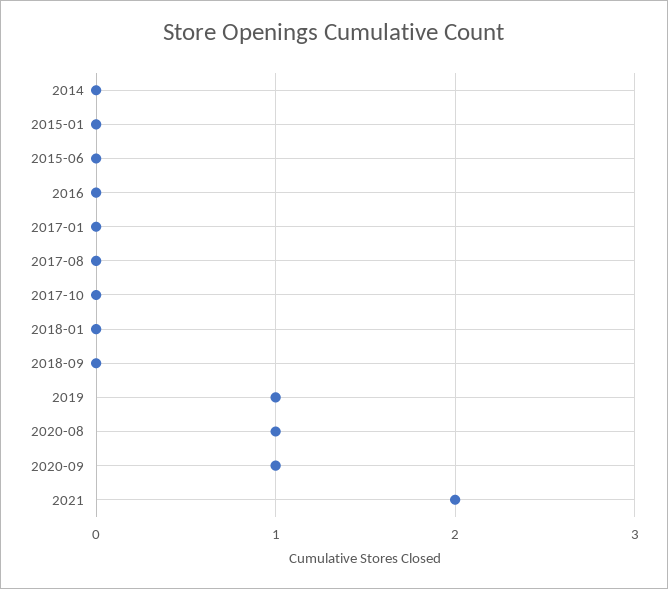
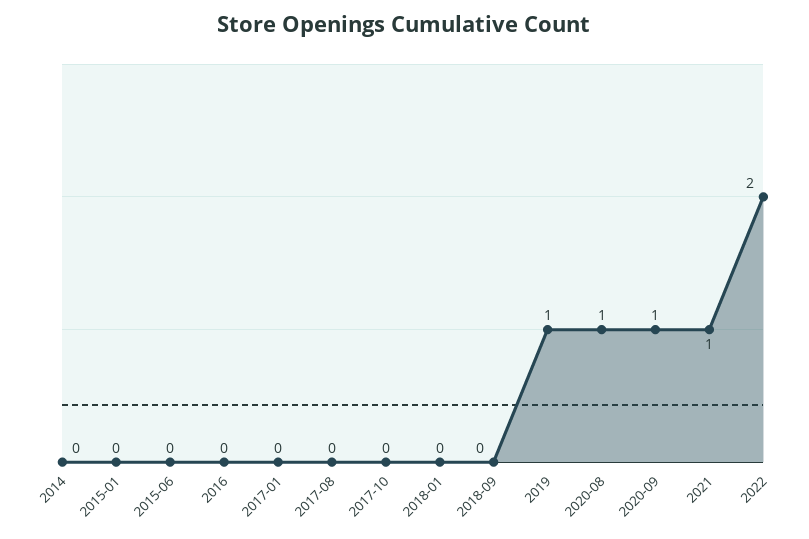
2021: 2 -> 1
2022: none -> 2

